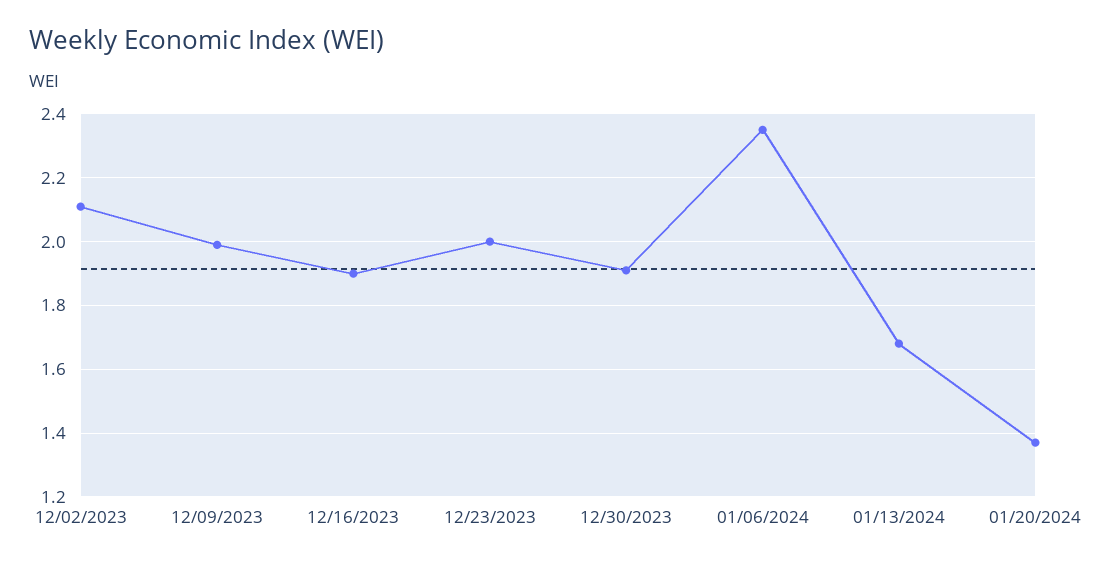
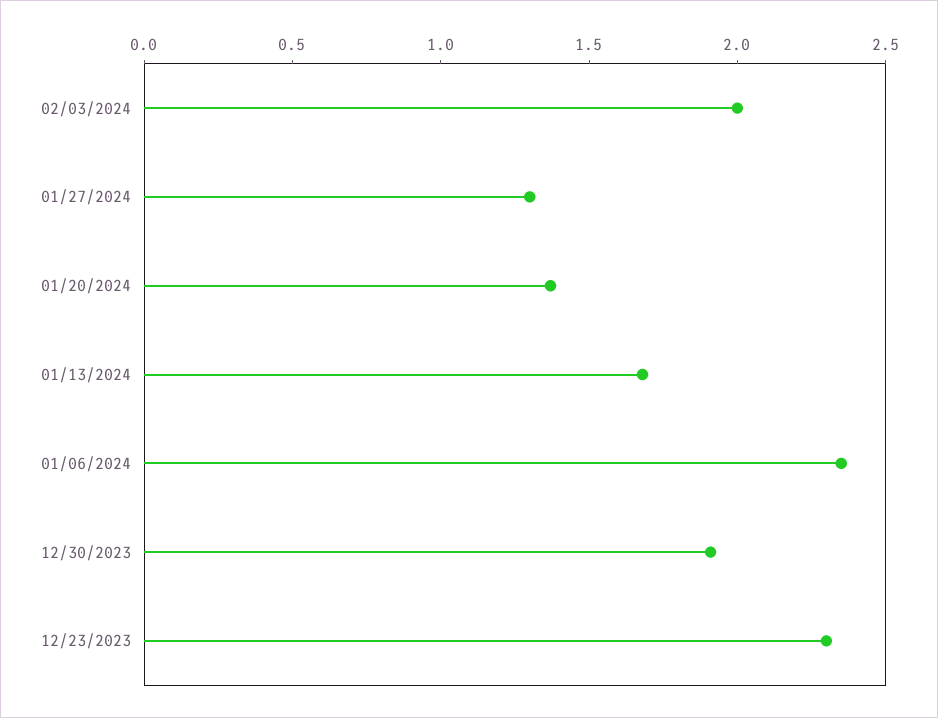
12/02/2023: 2.1 -> none
12/09/2023: 2 -> none
12/16/2023: 1.9 -> none
12/23/2023: 2 -> 2.3
02/03/2024: none -> 2
01/27/2024: none -> 1.3

